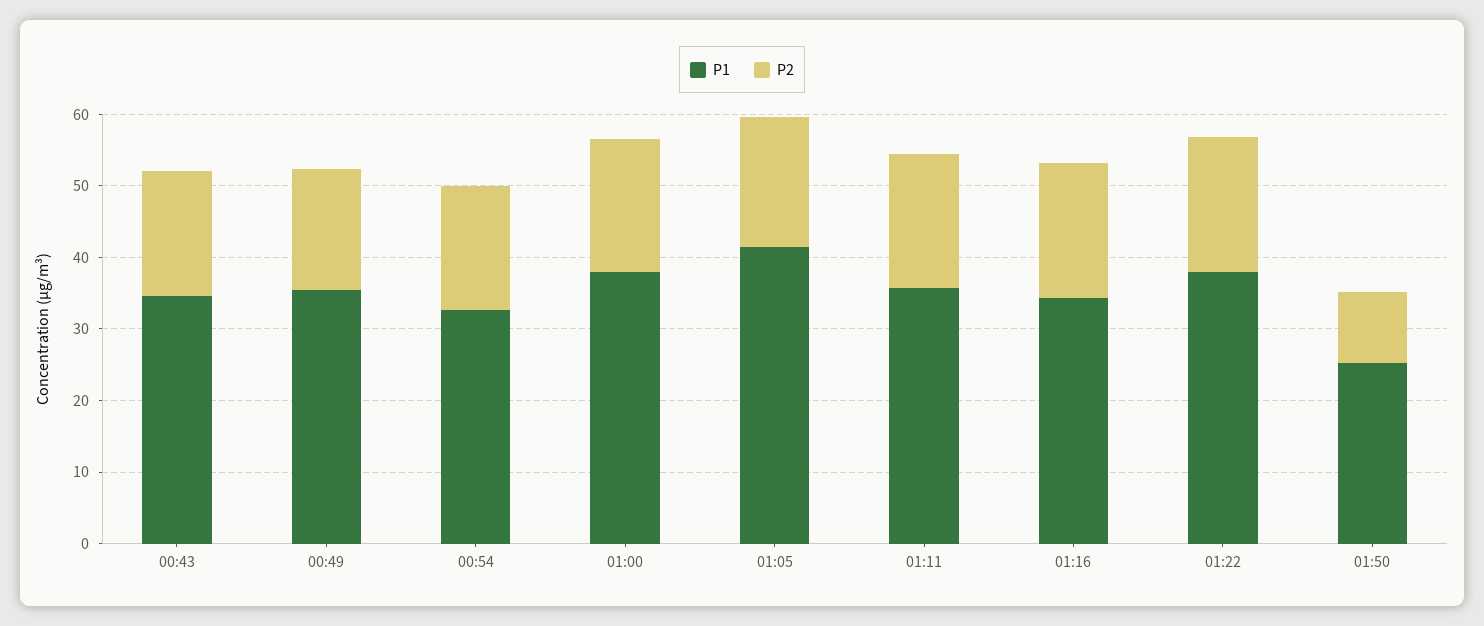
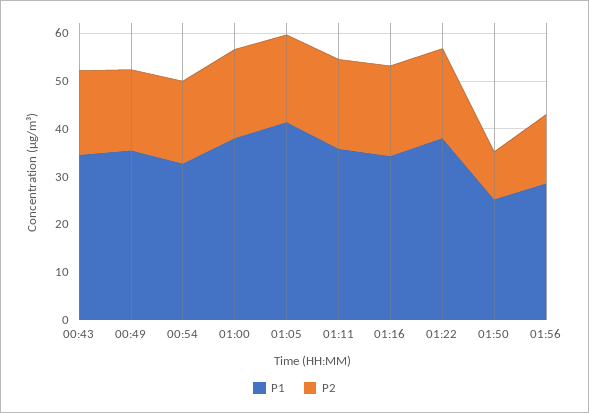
P1, 01:56: none -> 28
P2, 01:56: none -> 14

